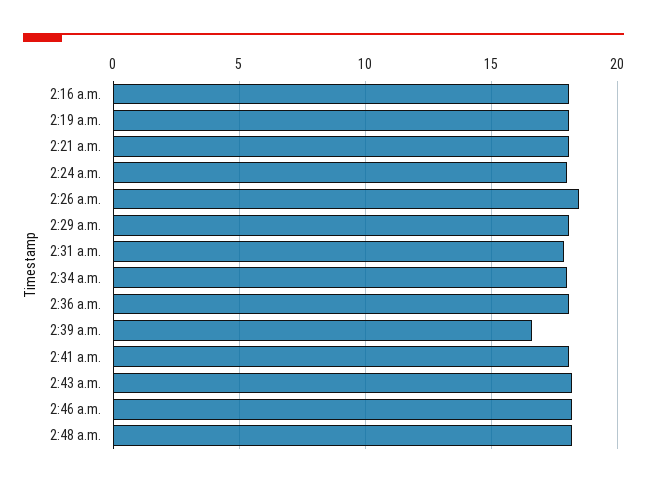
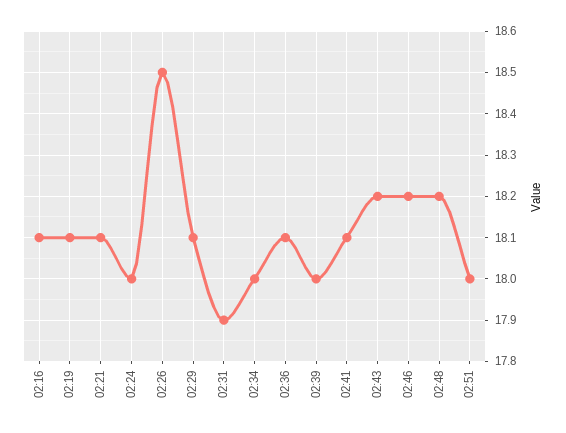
2:39 a.m.: 16.5 -> 18
02:51: none -> 18

